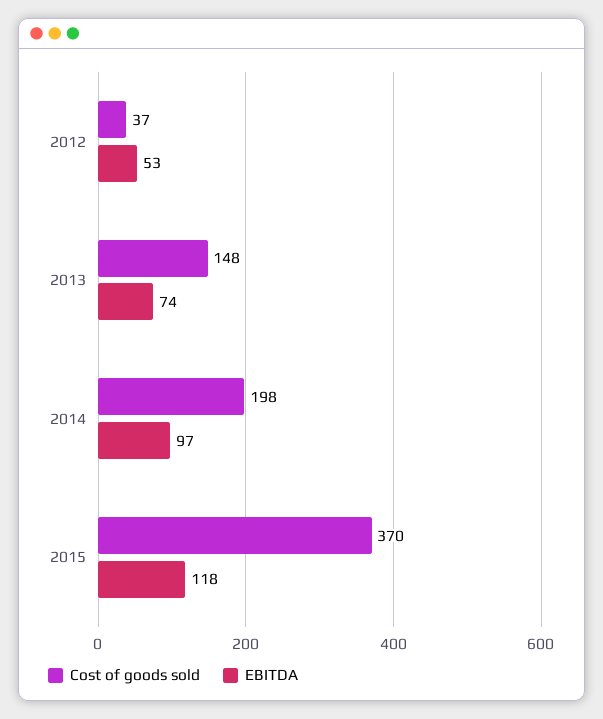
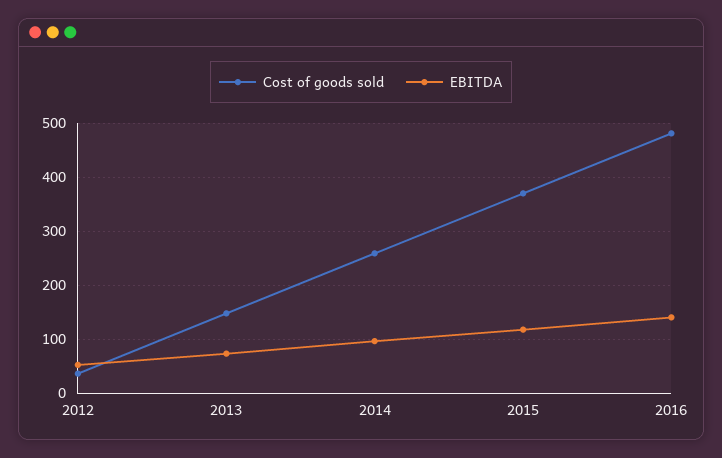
Cost of goods sold, 2014: 198 -> 260
Cost of goods sold, 2016: none -> 480
EBITDA, 2016: none -> 140

